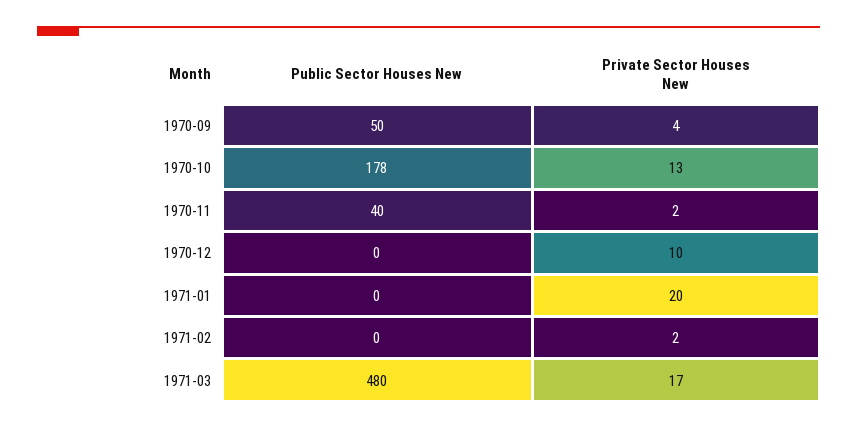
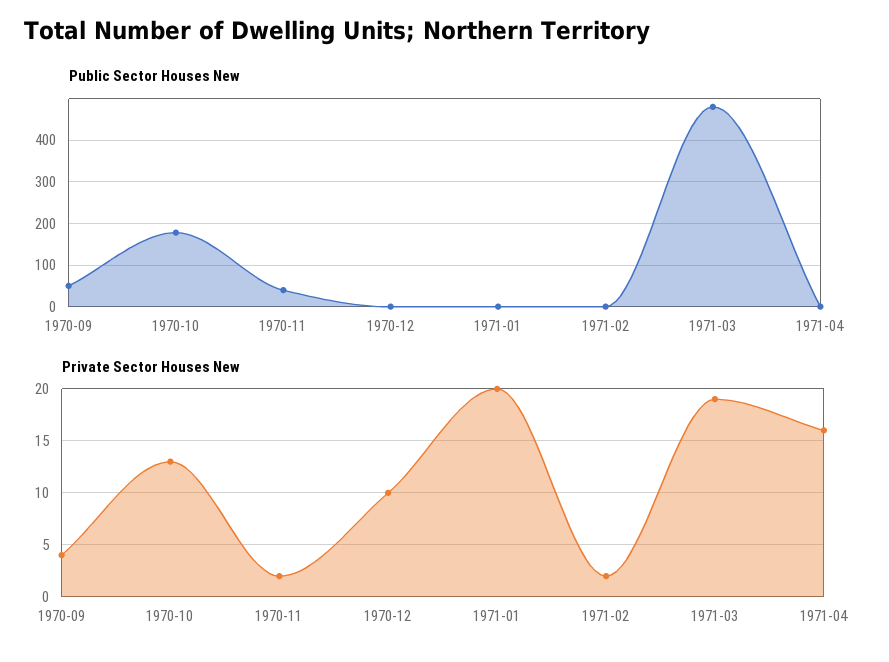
Private Sector Houses New, 1971-03: 17 -> 19
Public Sector Houses New, 1971-04: none -> 0
Private Sector Houses New, 1971-04: none -> 16

